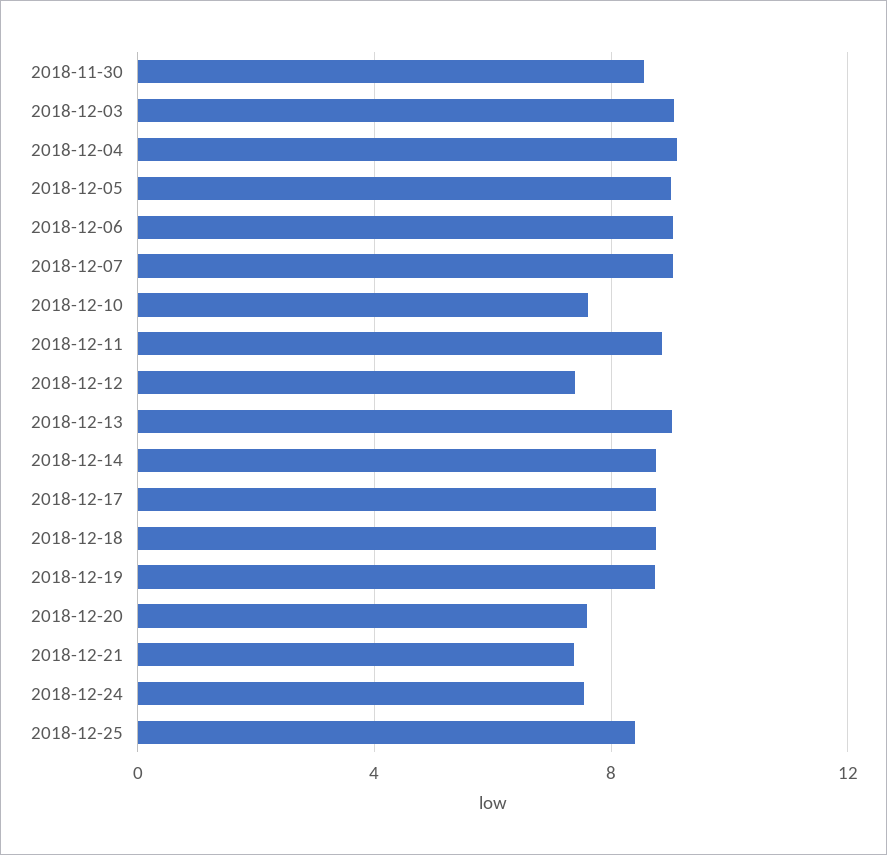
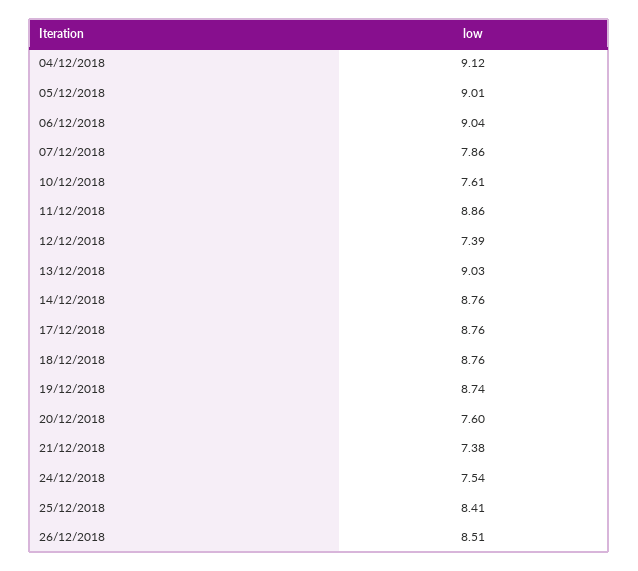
2018-11-30: 8.5 -> none
2018-12-03: 9 -> none
2018-12-07: 9 -> 7.86
26/12/2018: none -> 8.51

